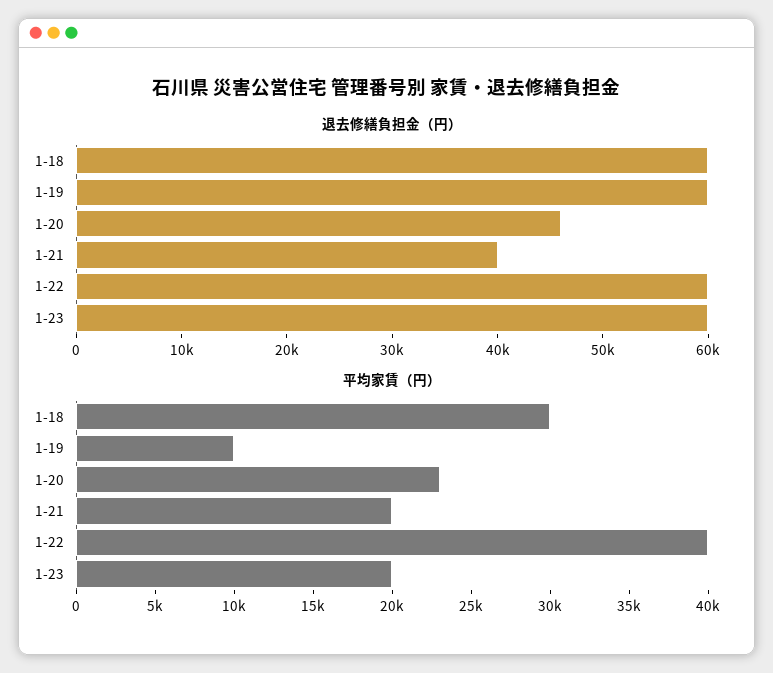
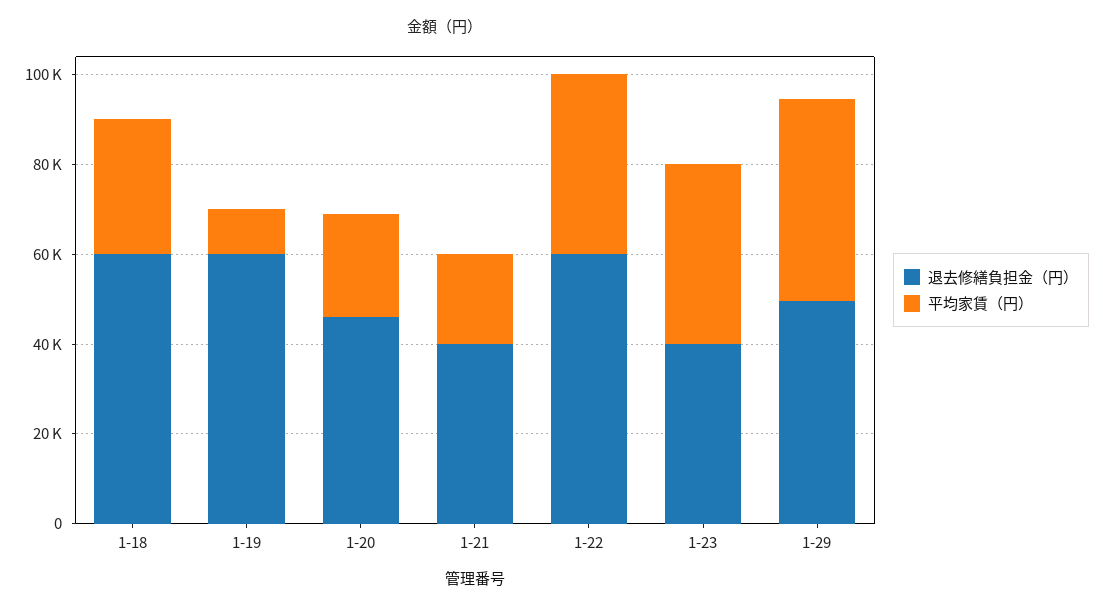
退去修繕負担金（円）, 1-23: 60000 -> 40000
平均家賃（円）, 1-23: 20000 -> 40000
退去修繕負担金（円）, 1-29: none -> 50000
平均家賃（円）, 1-29: none -> 45000

